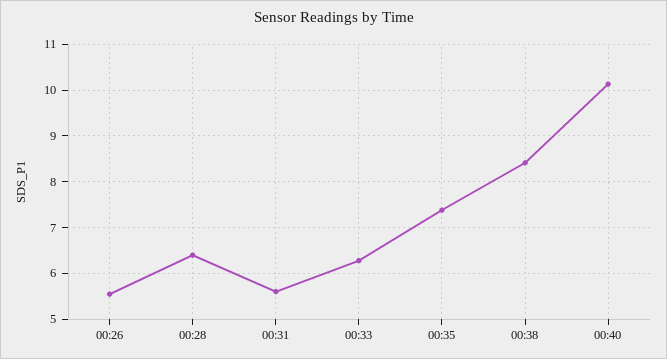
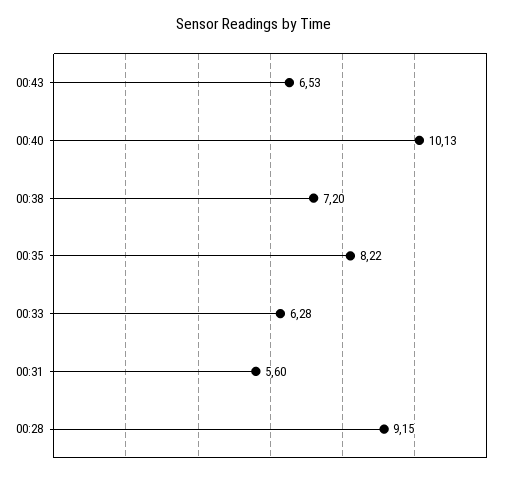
00:26: 5.6 -> none
00:28: 6.4 -> 9.15
00:35: 7.4 -> 8.22
00:38: 8.4 -> 7.2
00:43: none -> 6.53

